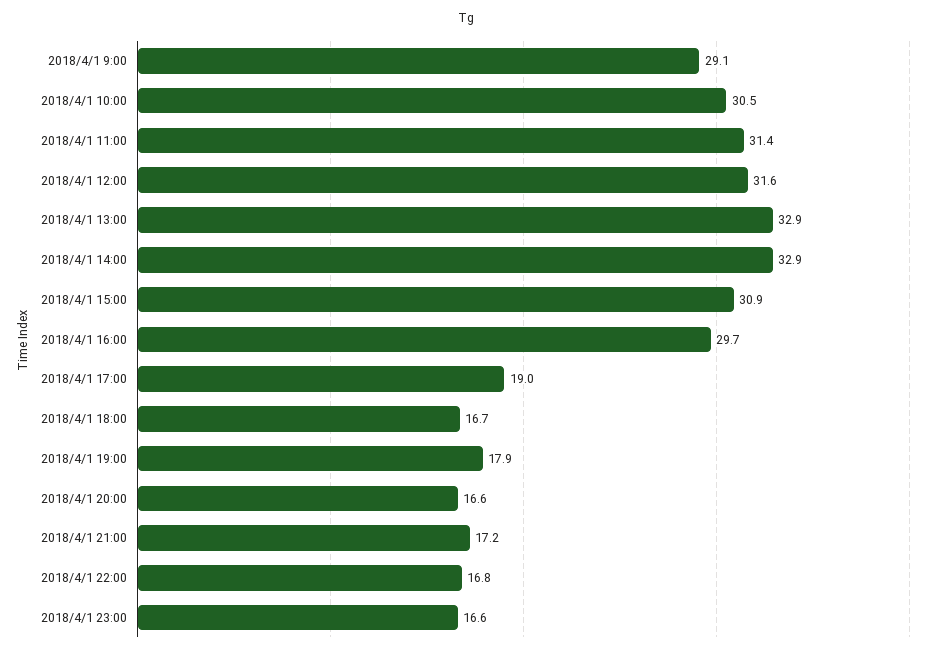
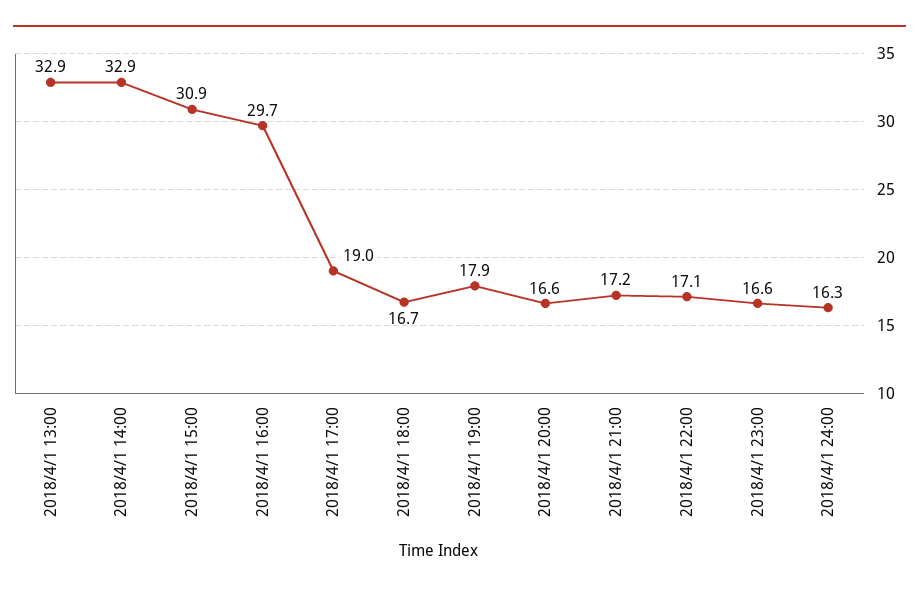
2018/4/1 9:00: 29.1 -> none
2018/4/1 10:00: 30.5 -> none
2018/4/1 11:00: 31.4 -> none
2018/4/1 12:00: 31.6 -> none
2018/4/1 22:00: 16.8 -> 17.1
2018/4/1 24:00: none -> 16.3

